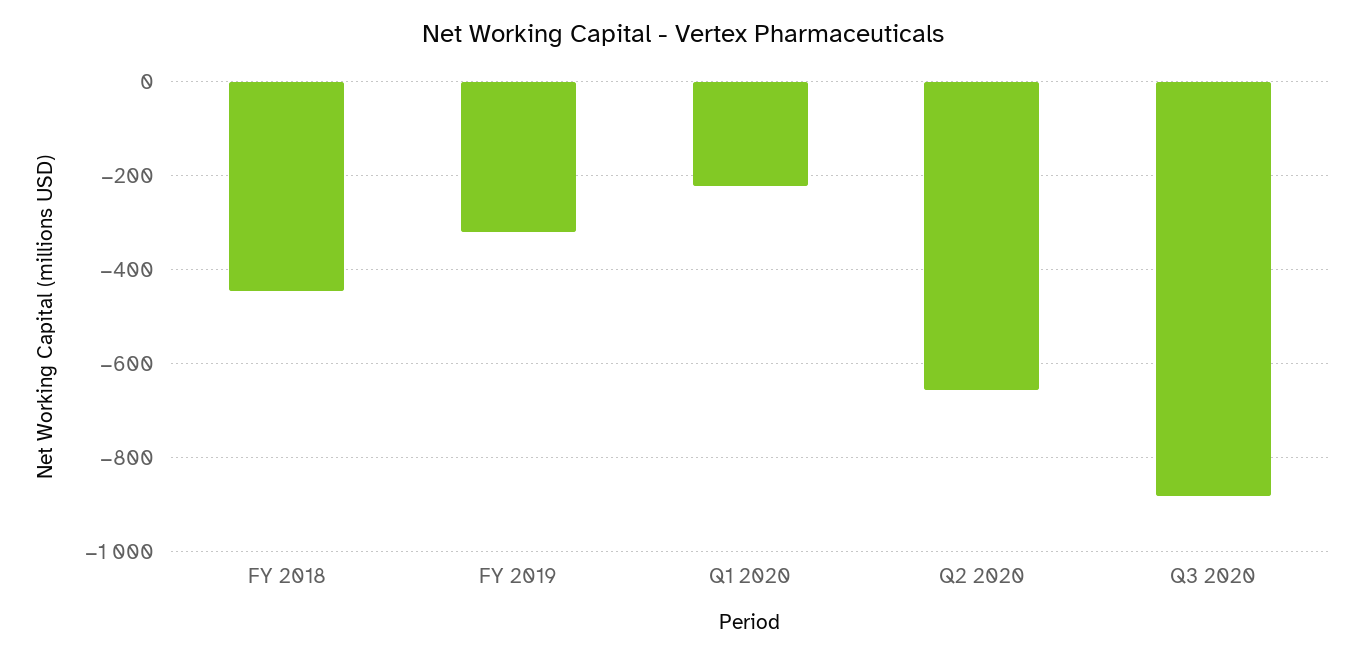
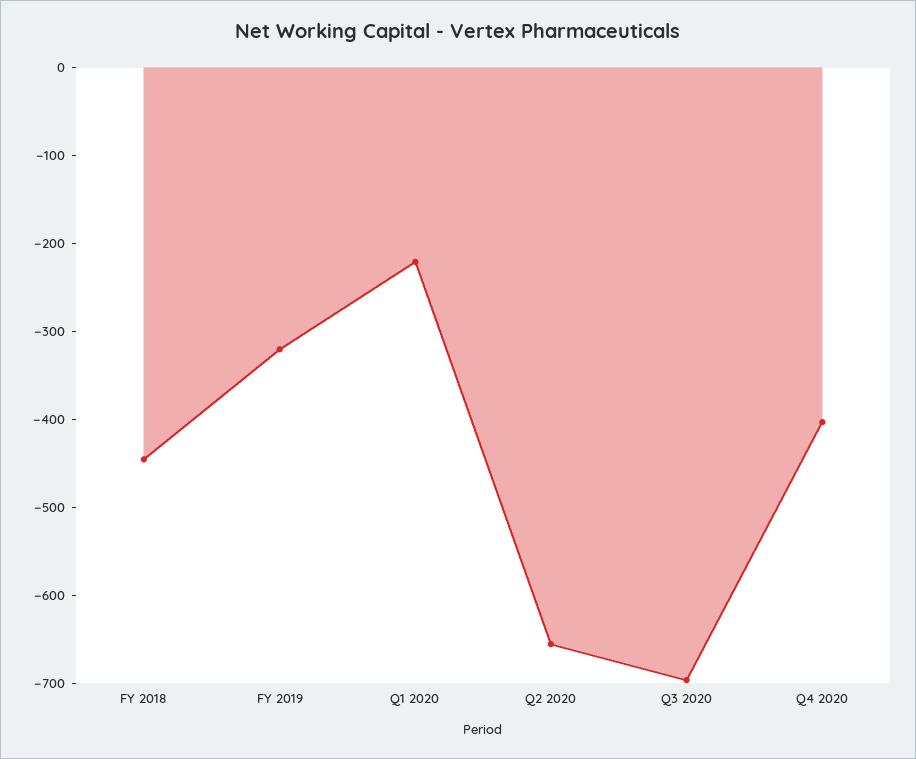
Q3 2020: -880 -> -700
Q4 2020: none -> -400

